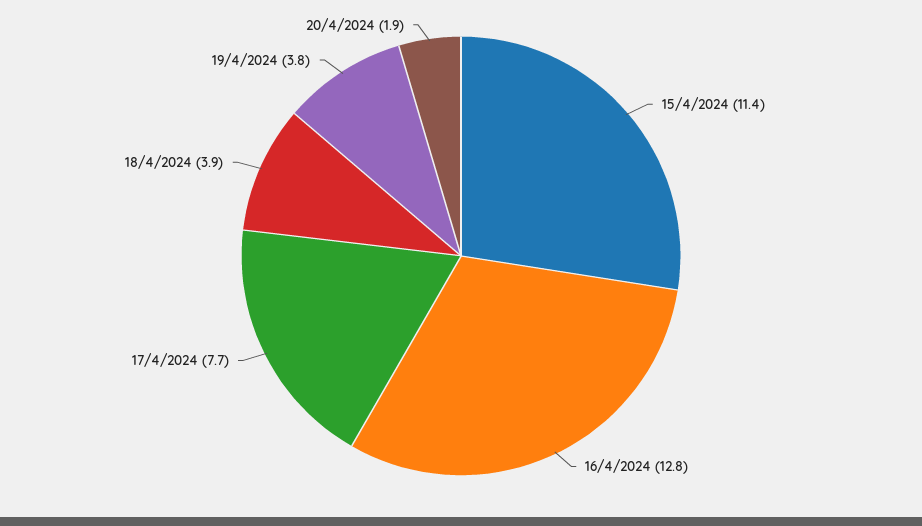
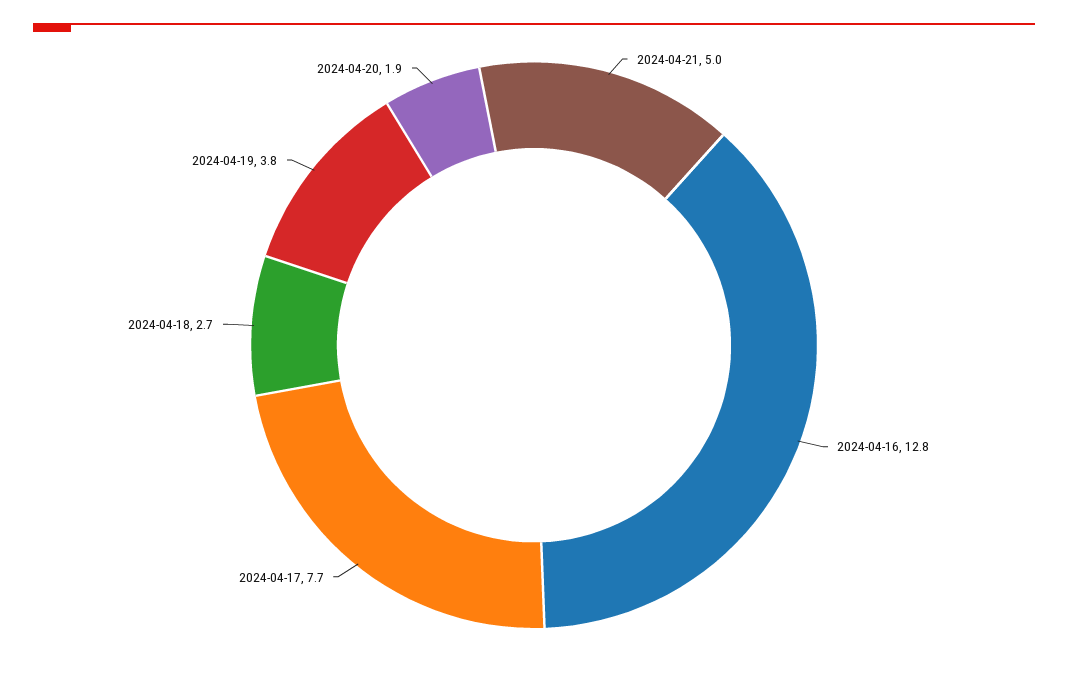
15/4/2024: 11.4 -> none
18/4/2024: 3.9 -> 2.7
2024-04-21: none -> 5

